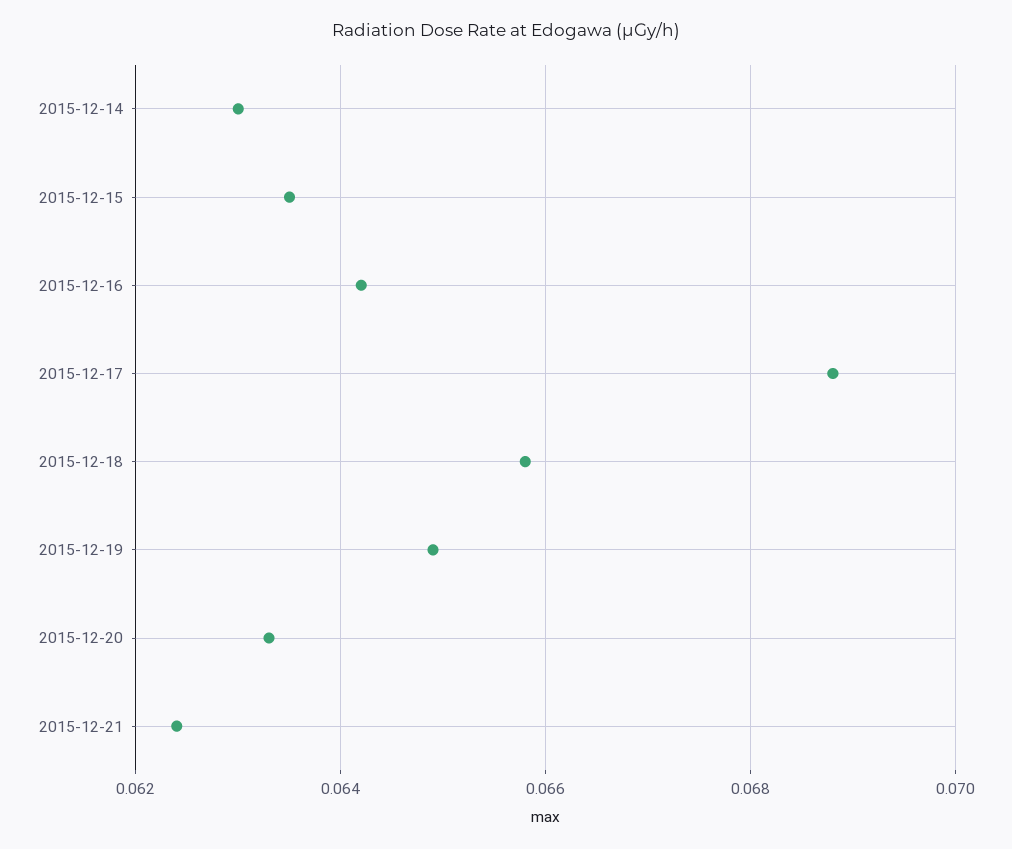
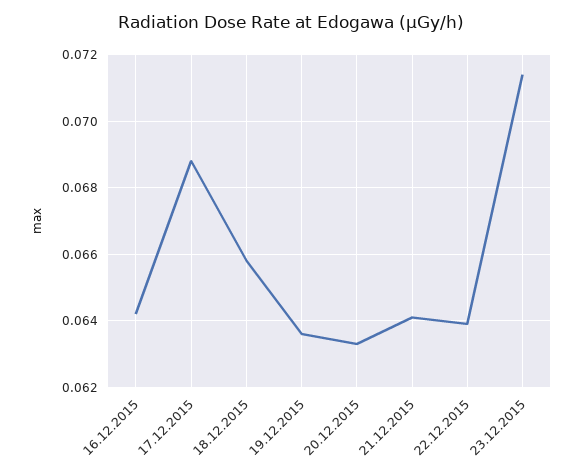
2015-12-14: 0.063 -> none
2015-12-15: 0.0635 -> none
2015-12-19: 0.065 -> 0.0635
2015-12-21: 0.0625 -> 0.064
22.12.2015: none -> 0.064
23.12.2015: none -> 0.0715

